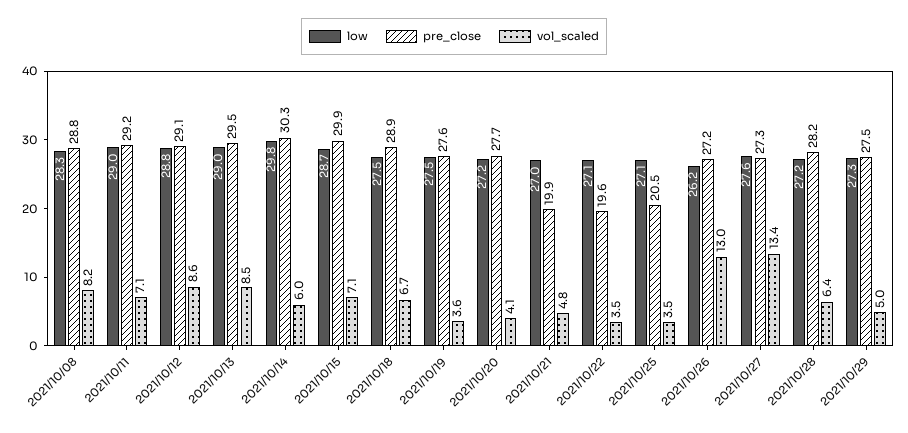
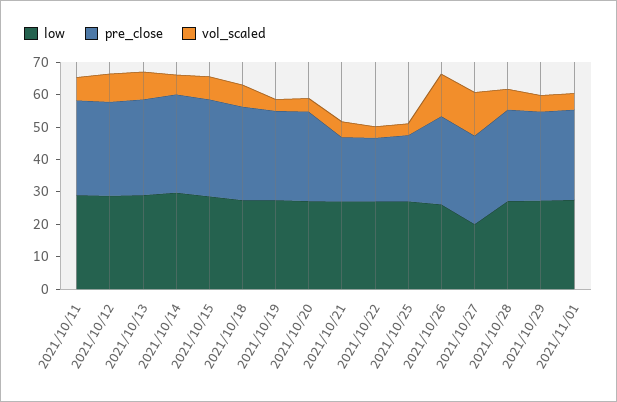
low, 2021/10/08: 28.3 -> none
pre_close, 2021/10/08: 28.8 -> none
vol_scaled, 2021/10/08: 8.2 -> none
low, 2021/10/27: 27.6 -> 20
low, 2021/11/01: none -> 27.5
pre_close, 2021/11/01: none -> 27.5
vol_scaled, 2021/11/01: none -> 5

